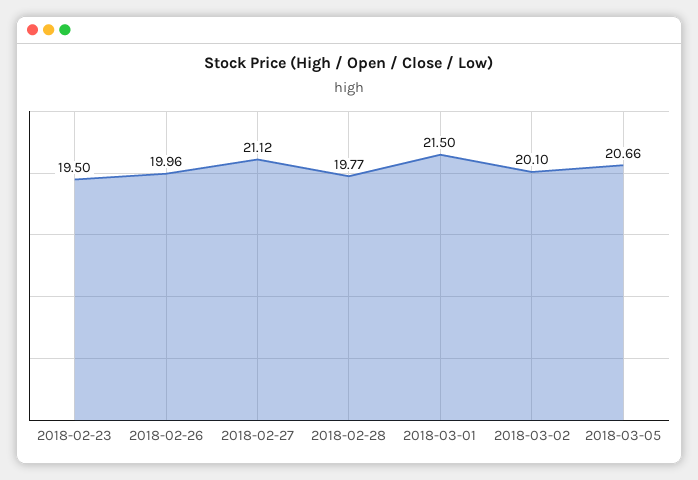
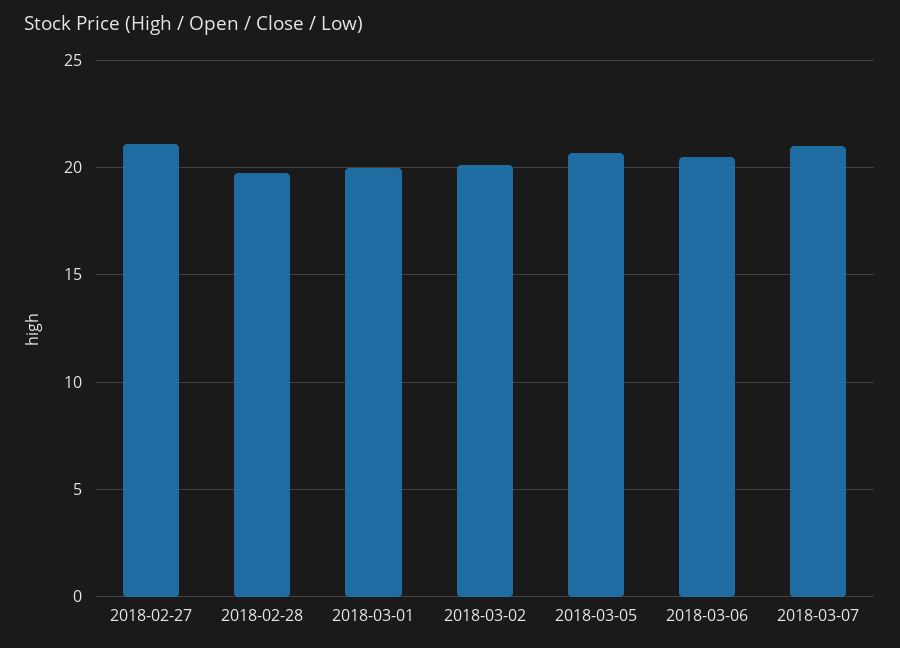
2018-02-23: 19.5 -> none
2018-02-26: 19.96 -> none
2018-03-01: 21.5 -> 20
2018-03-06: none -> 20.5
2018-03-07: none -> 21

